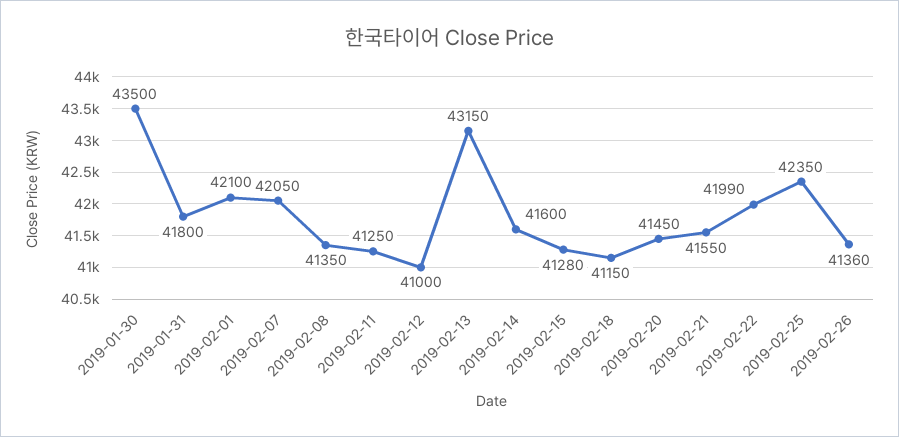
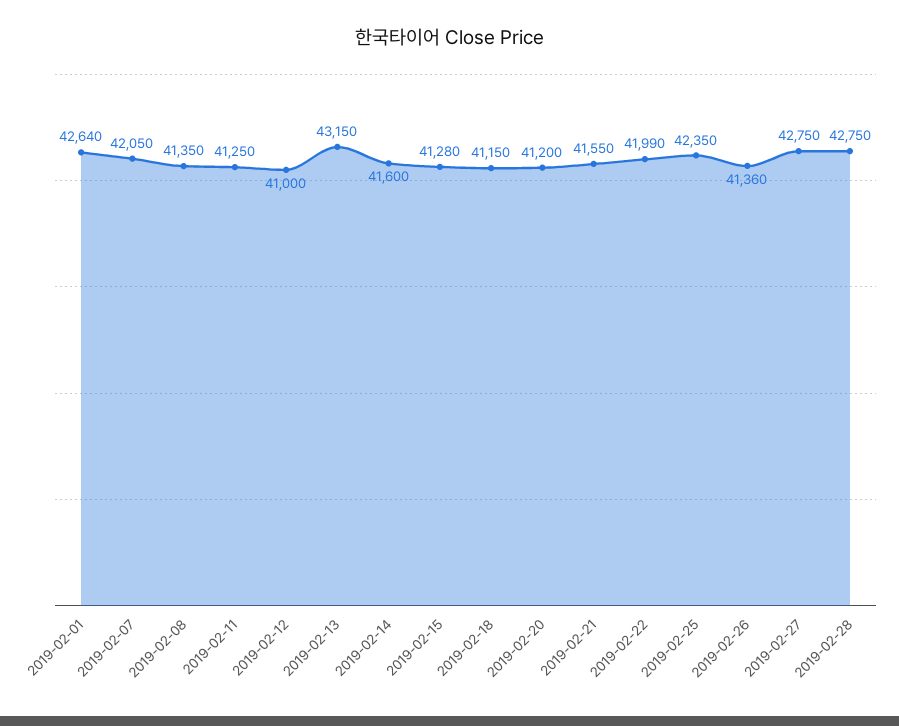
2019-01-30: 43500 -> none
2019-01-31: 41800 -> none
2019-02-01: 42100 -> 42640
2019-02-20: 41450 -> 41200
2019-02-27: none -> 42750
2019-02-28: none -> 42750

